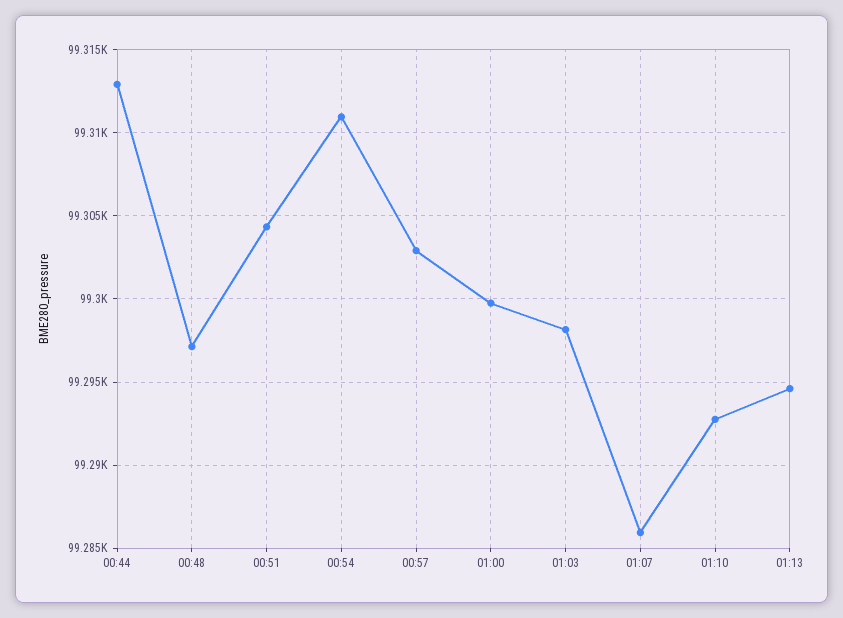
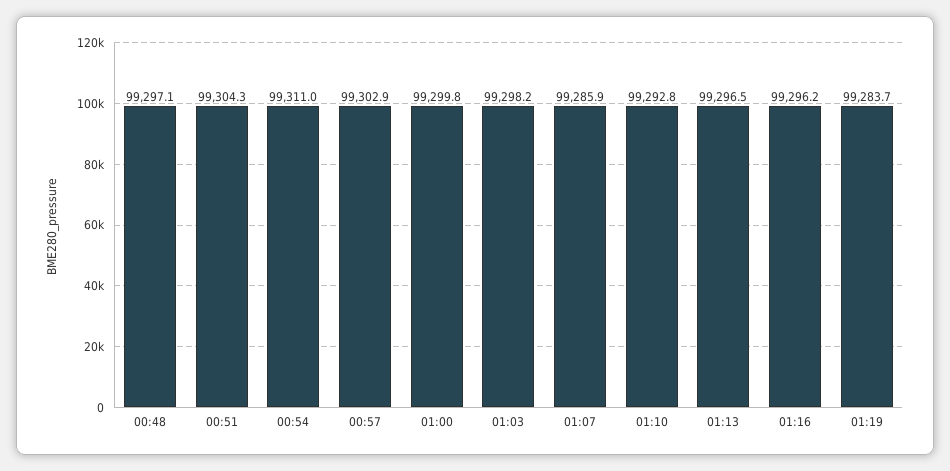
00:44: 99313 -> none
01:13: 99294.5 -> 99296.5
01:16: none -> 99296.2
01:19: none -> 99283.7

